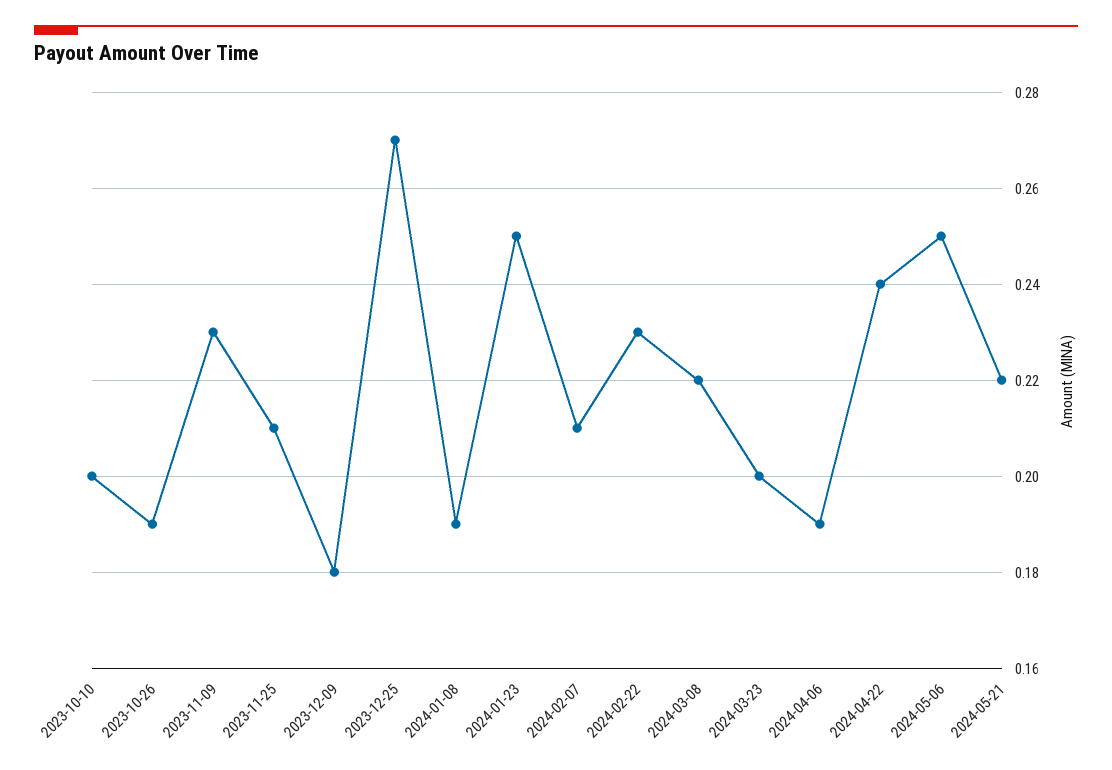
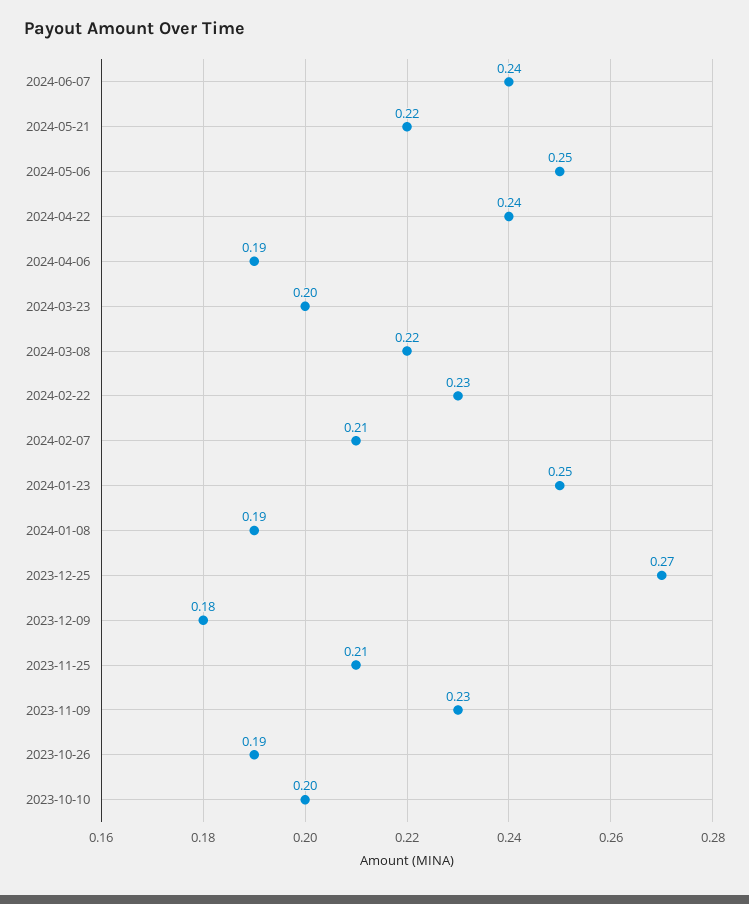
2024-06-07: none -> 0.24

